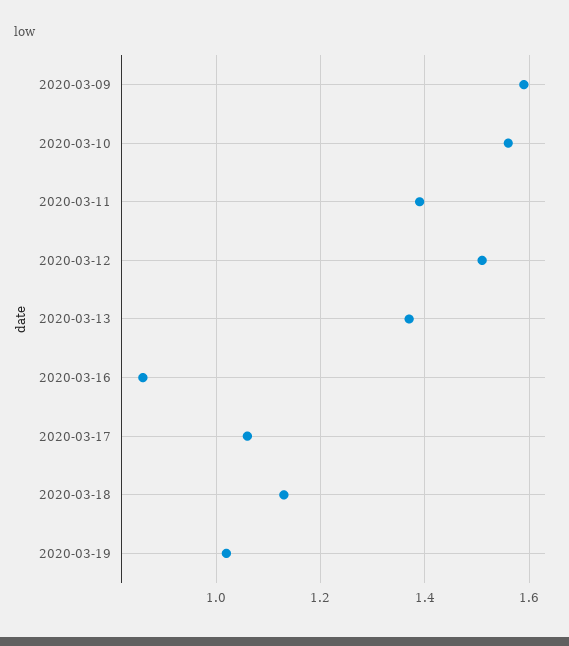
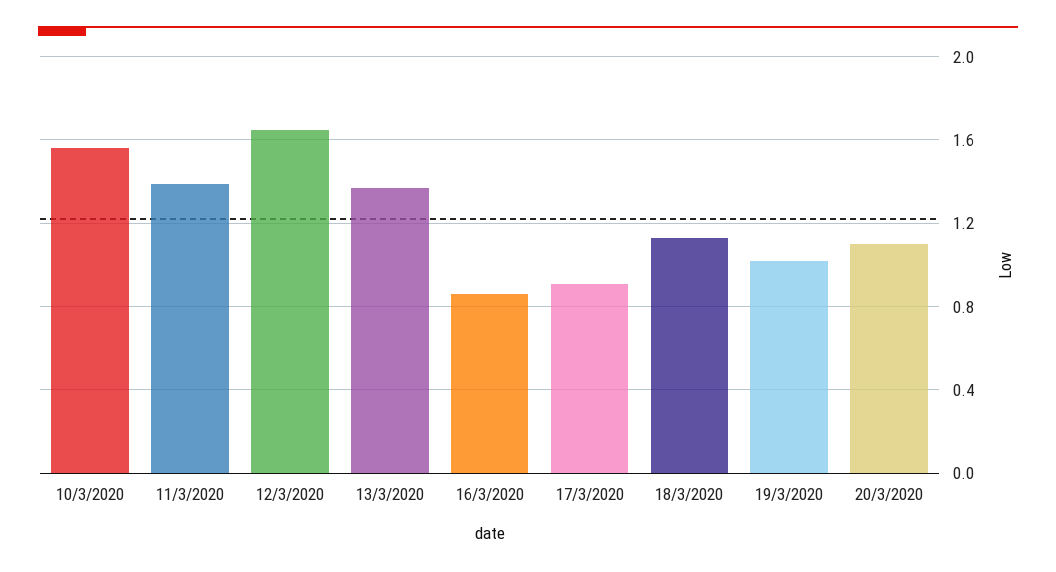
2020-03-09: 1.6 -> none
2020-03-12: 1.5 -> 1.65
2020-03-17: 1.05 -> 0.9
20/3/2020: none -> 1.1

